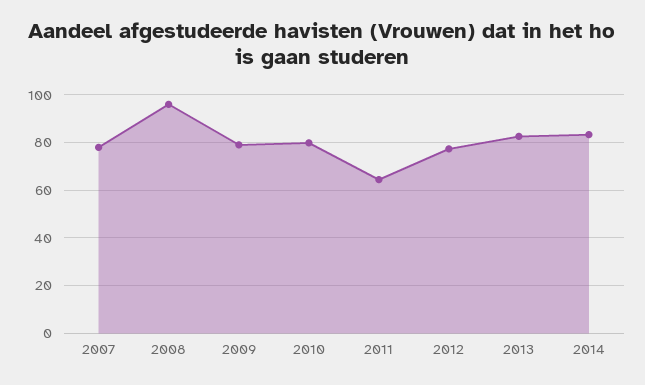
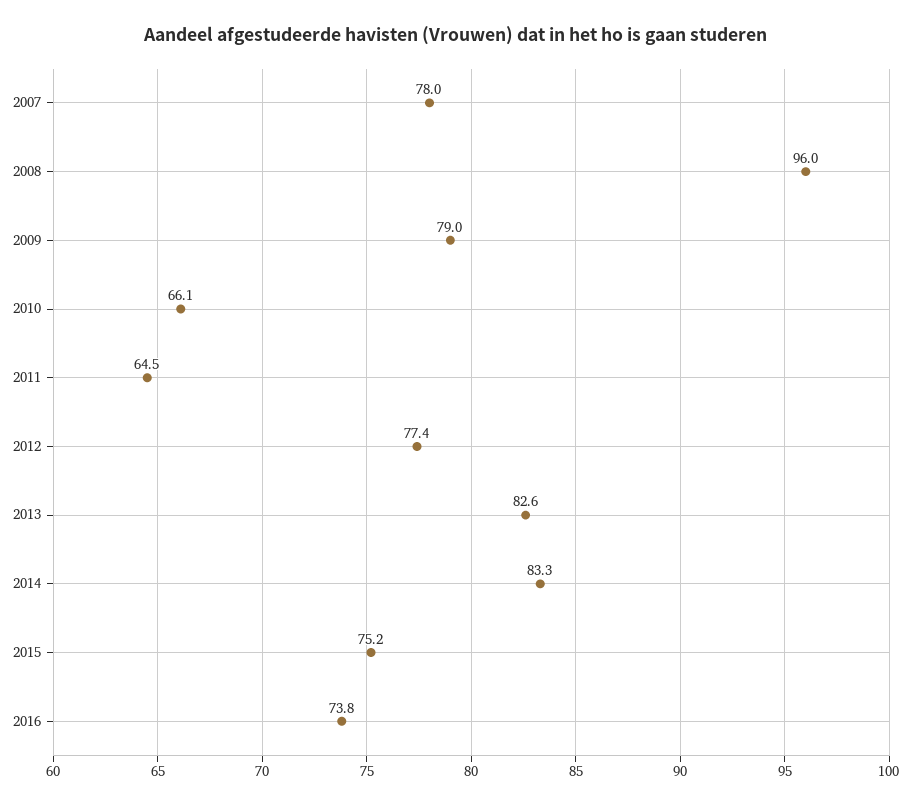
2010: 80 -> 66.1
2015: none -> 75.2
2016: none -> 73.8

